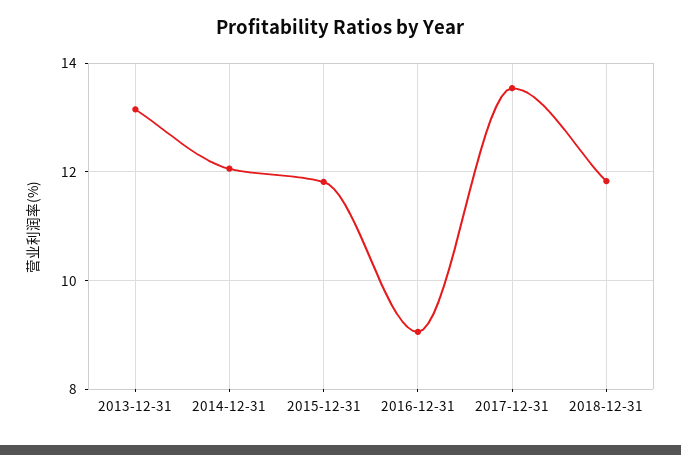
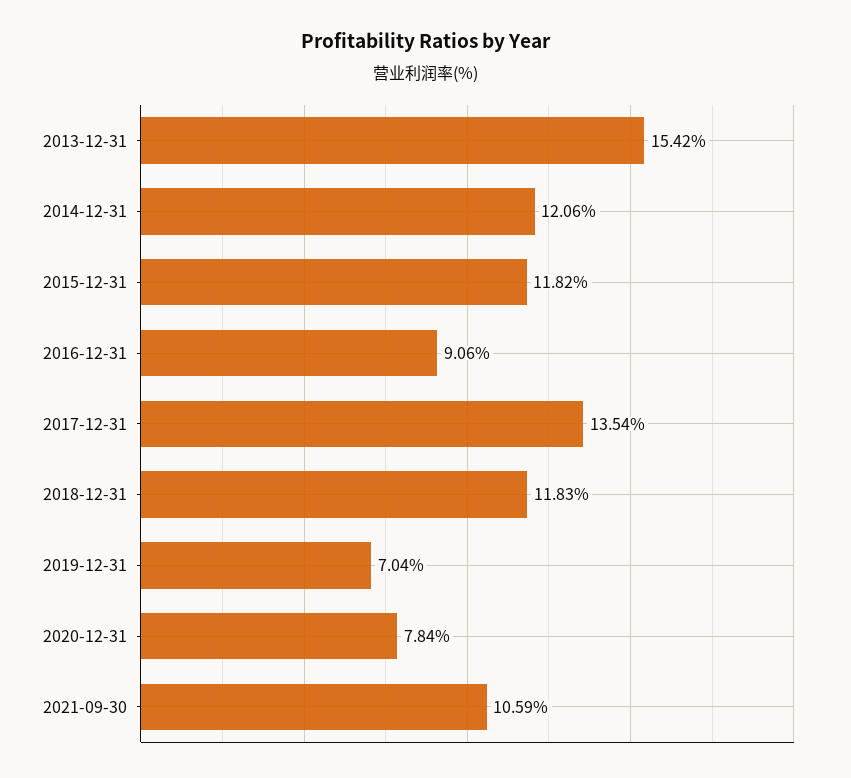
2013-12-31: 13.2 -> 15.42
2019-12-31: none -> 7.04
2020-12-31: none -> 7.84
2021-09-30: none -> 10.59

